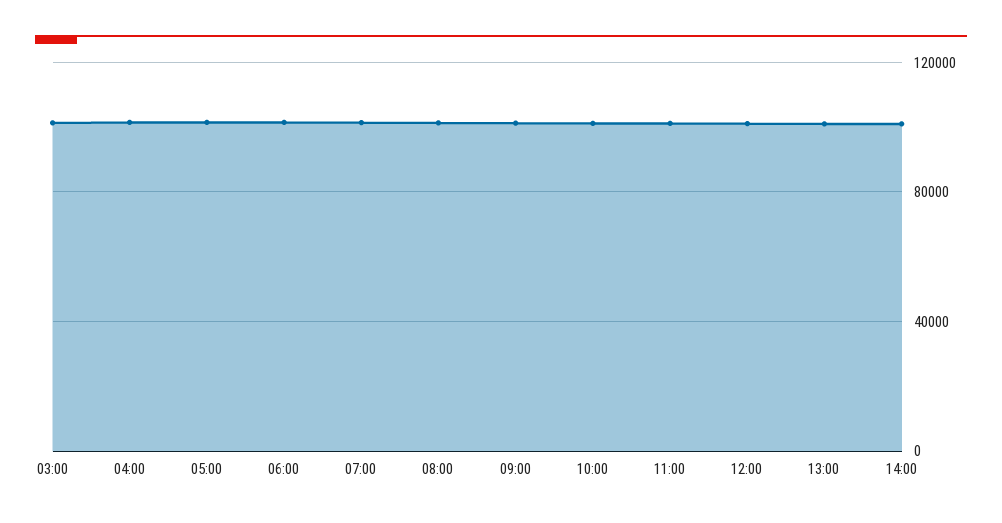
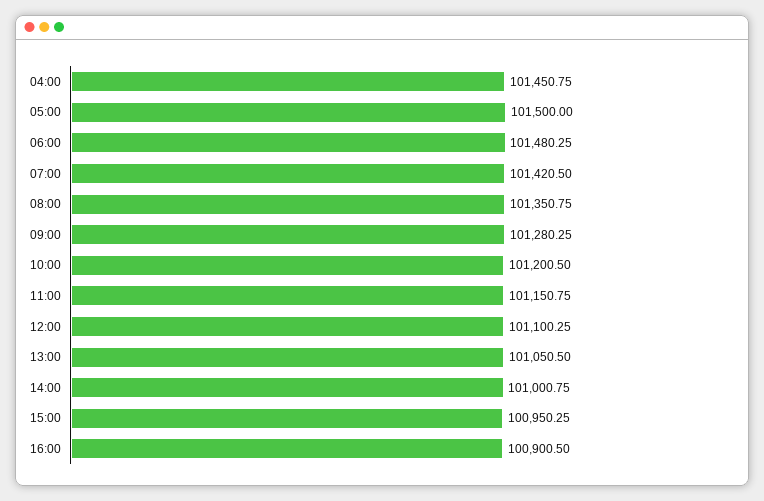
03:00: 100000 -> none
15:00: none -> 100950.25
16:00: none -> 100900.5

